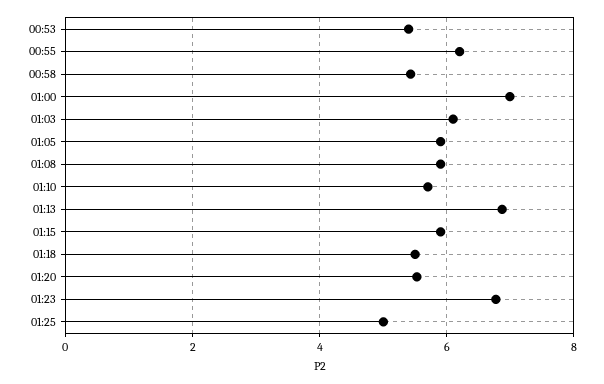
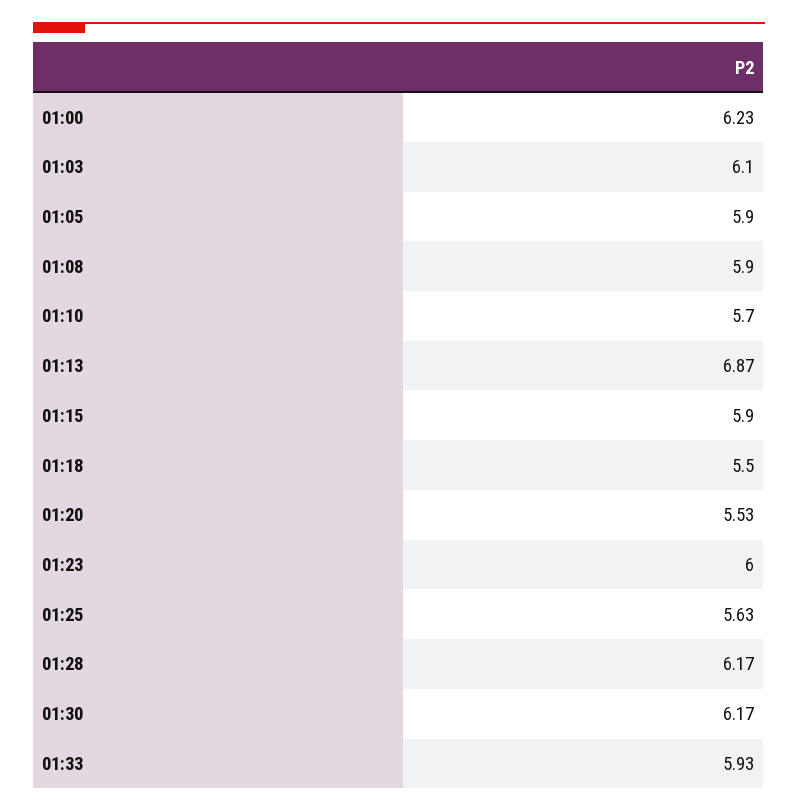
00:53: 5.4 -> none
00:55: 6.2 -> none
00:58: 5.4 -> none
01:00: 7 -> 6.23
01:23: 6.8 -> 6
01:25: 5 -> 5.63
01:28: none -> 6.17
01:30: none -> 6.17
01:33: none -> 5.93

